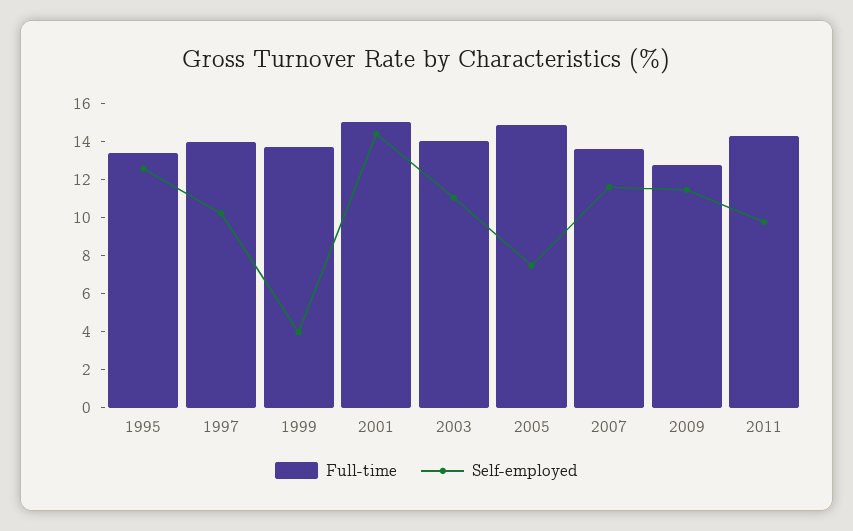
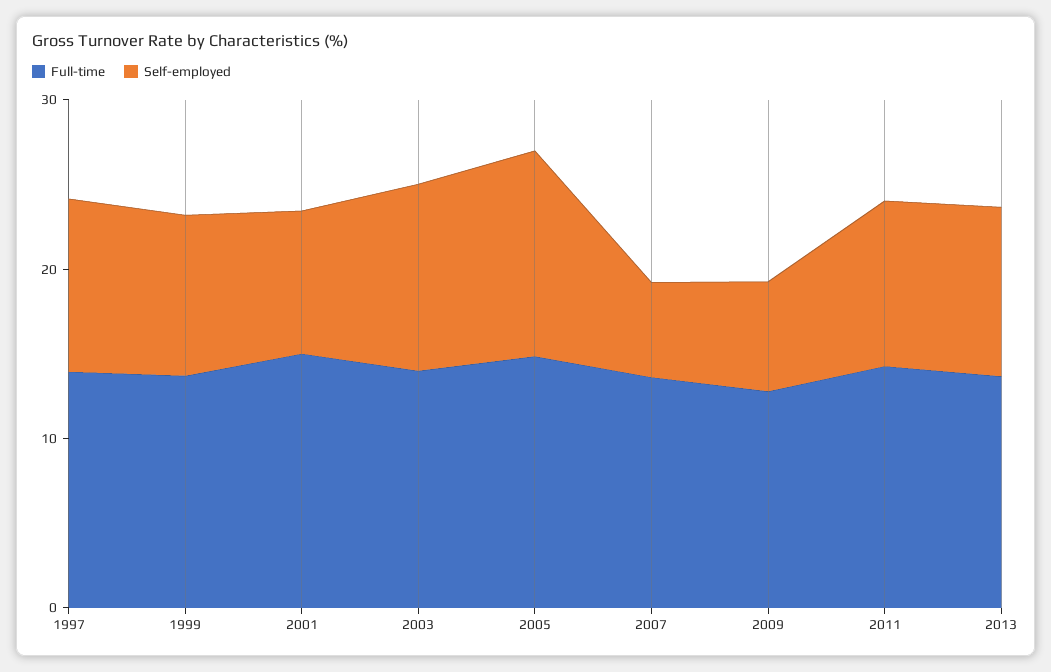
Full-time, 1995: 13.5 -> none
Self-employed, 1995: 12.5 -> none
Self-employed, 1999: 4 -> 10
Self-employed, 2001: 14.5 -> 8
Self-employed, 2005: 7.5 -> 12
Self-employed, 2007: 11.5 -> 6
Self-employed, 2009: 11.5 -> 6
Full-time, 2013: none -> 14
Self-employed, 2013: none -> 10

